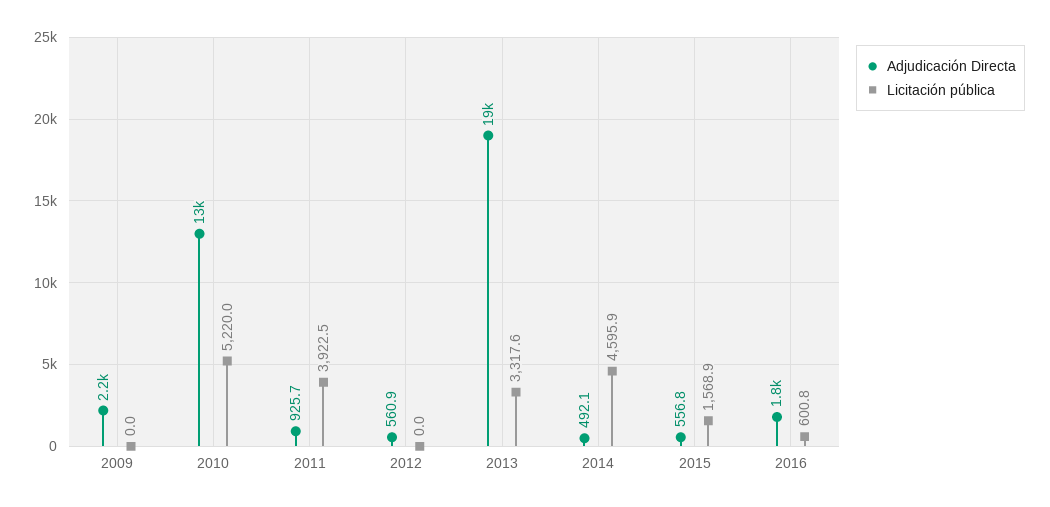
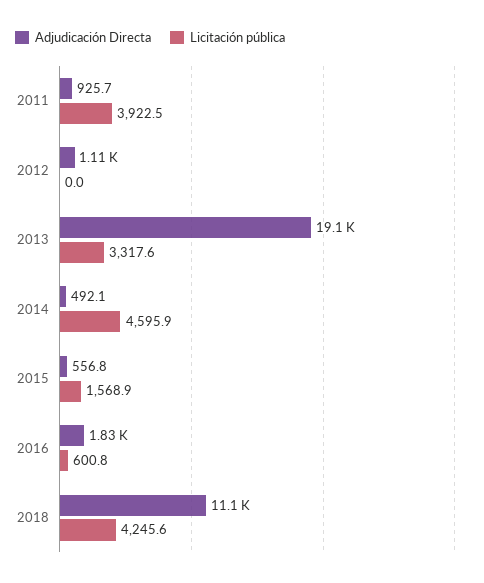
Adjudicación Directa, 2009: 2200 -> none
Licitación pública, 2009: 0 -> none
Adjudicación Directa, 2010: 13000 -> none
Licitación pública, 2010: 5220 -> none
Adjudicación Directa, 2012: 560.9 -> 1110
Adjudicación Directa, 2018: none -> 11100
Licitación pública, 2018: none -> 4245.6

